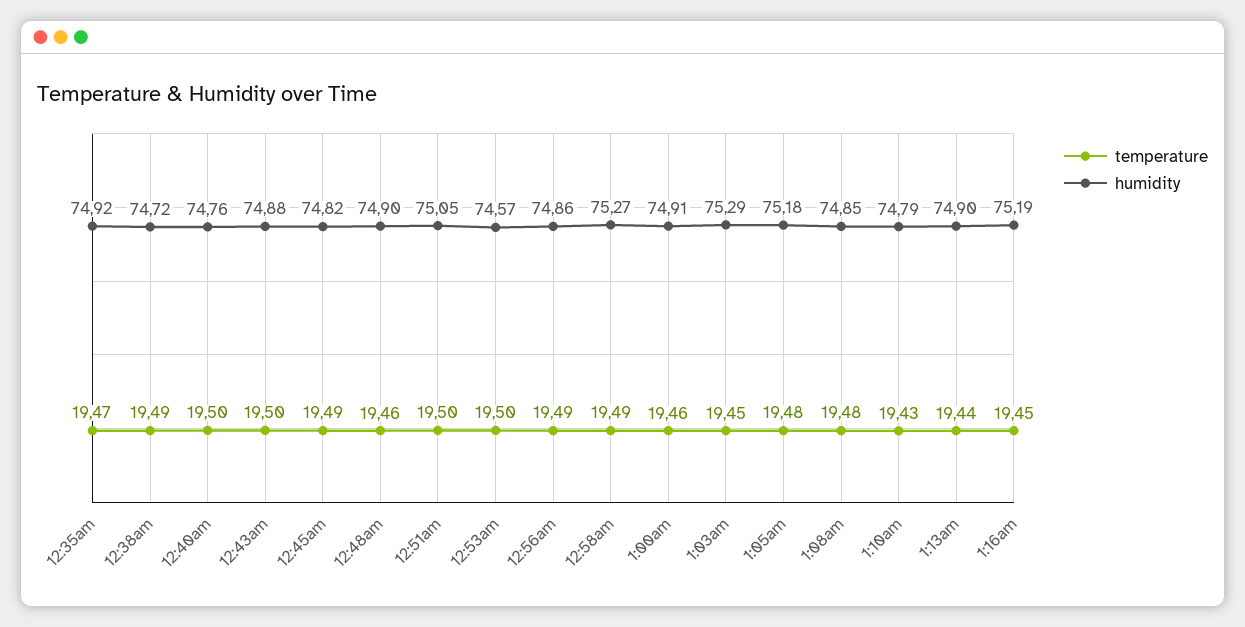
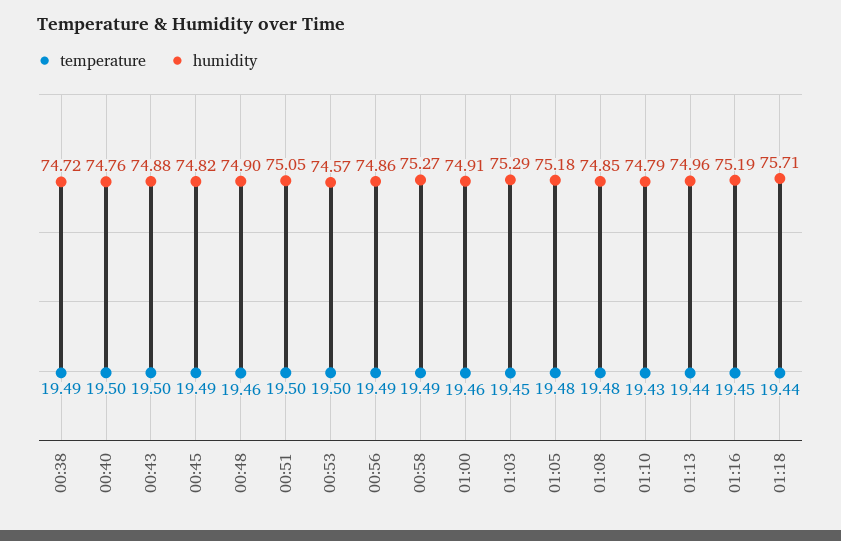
temperature, 12:35am: 19.47 -> none
humidity, 12:35am: 74.92 -> none
humidity, 1:13am: 74.9 -> 74.96
temperature, 01:18: none -> 19.44
humidity, 01:18: none -> 75.71

